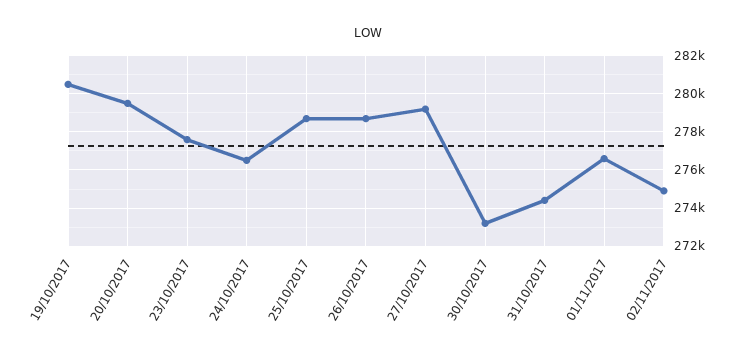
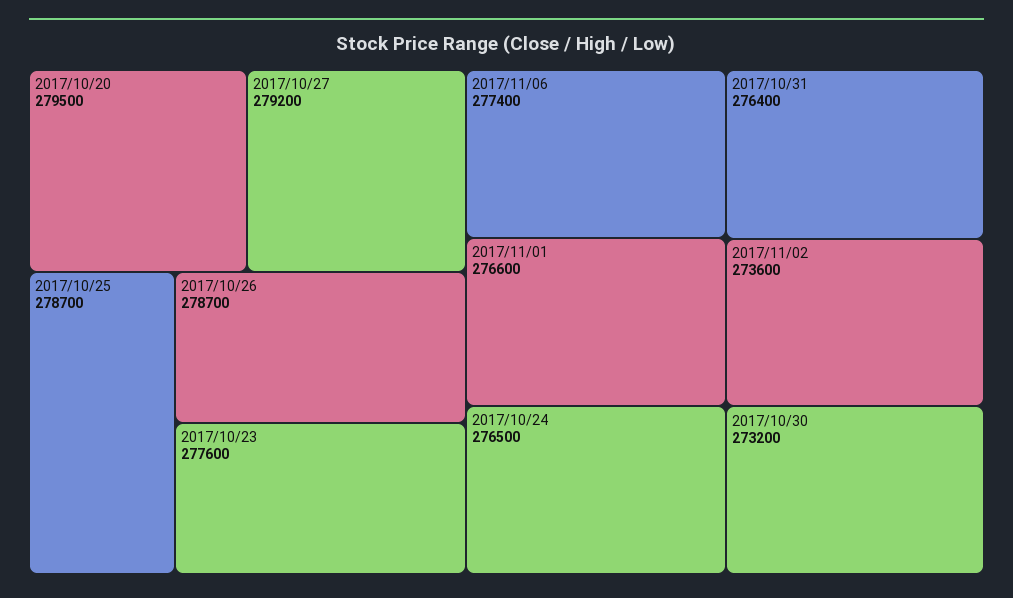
19/10/2017: 280500 -> none
31/10/2017: 274500 -> 276400
02/11/2017: 275000 -> 273600
2017/11/06: none -> 277400

